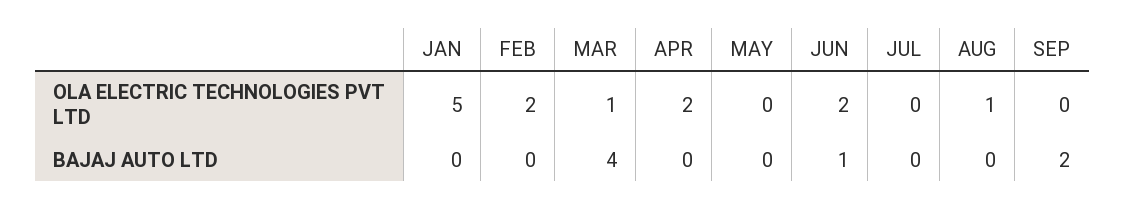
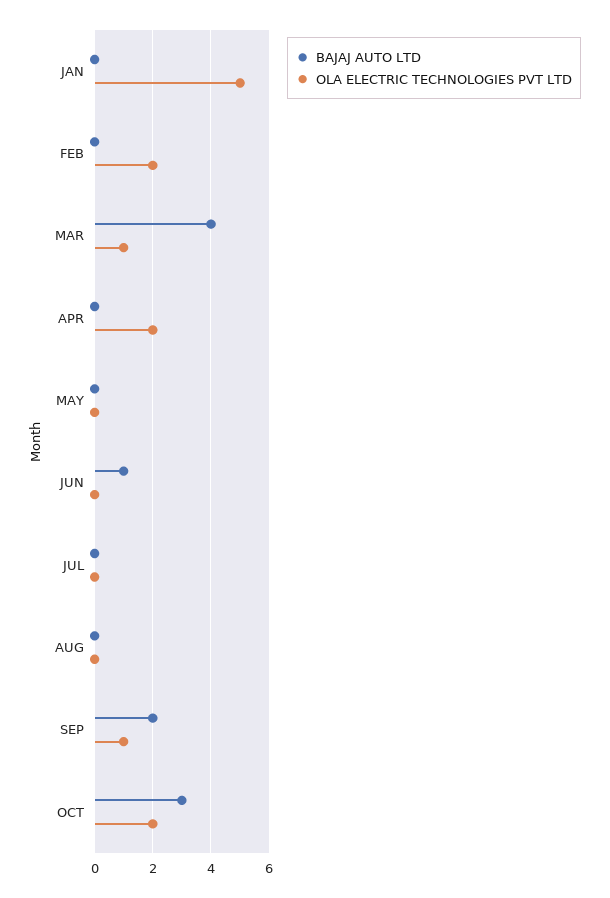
OLA ELECTRIC TECHNOLOGIES PVT LTD, JUN: 2 -> 0
OLA ELECTRIC TECHNOLOGIES PVT LTD, AUG: 1 -> 0
OLA ELECTRIC TECHNOLOGIES PVT LTD, SEP: 0 -> 1
BAJAJ AUTO LTD, OCT: none -> 3
OLA ELECTRIC TECHNOLOGIES PVT LTD, OCT: none -> 2

